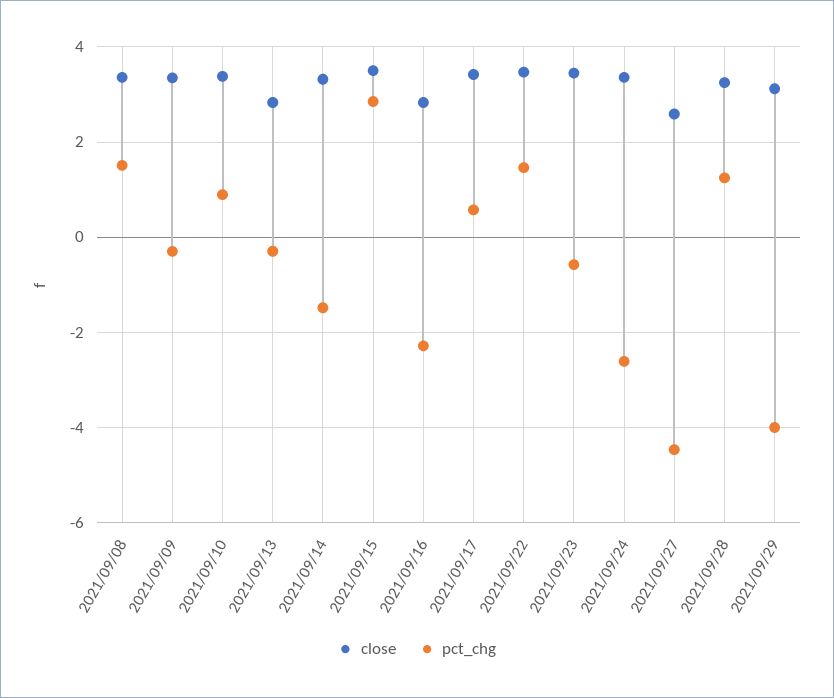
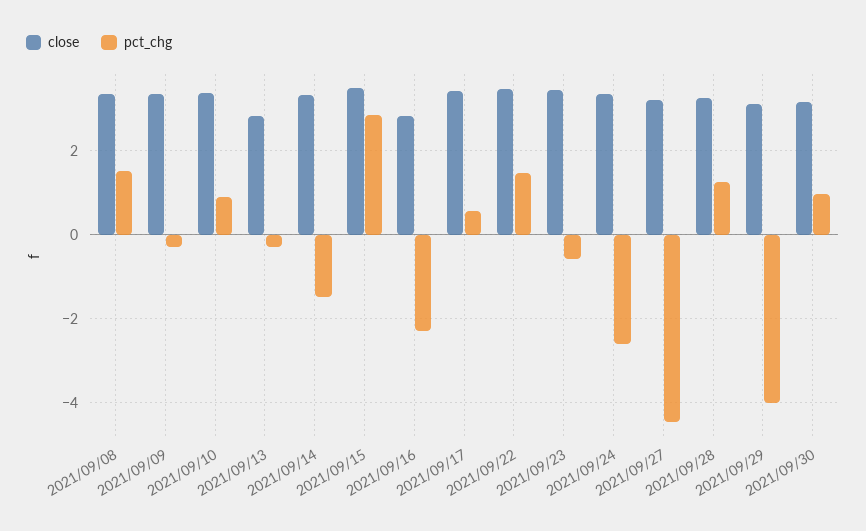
close, 2021/09/27: 2.6 -> 3.2
close, 2021/09/30: none -> 3.2
pct_chg, 2021/09/30: none -> 1

